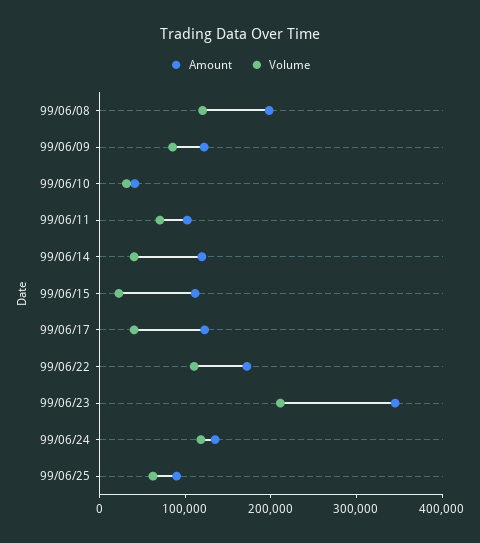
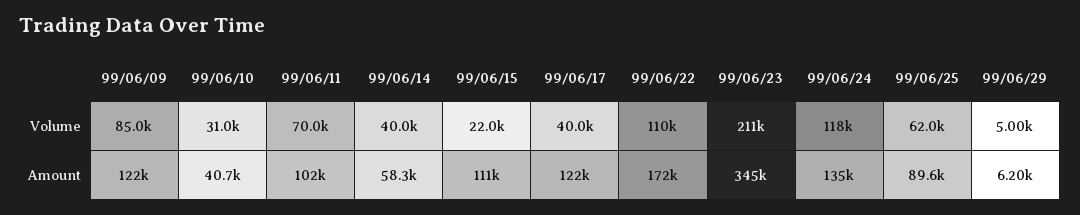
Amount, 99/06/08: 200000 -> none
Volume, 99/06/08: 120000 -> none
Amount, 99/06/14: 120000 -> 58300
Volume, 99/06/29: none -> 5000
Amount, 99/06/29: none -> 6200

